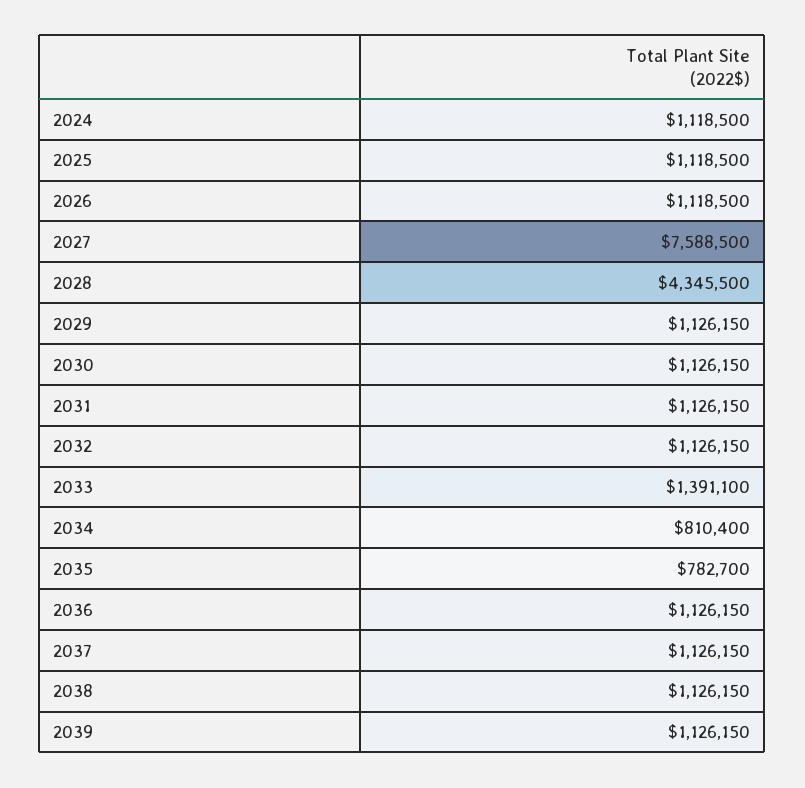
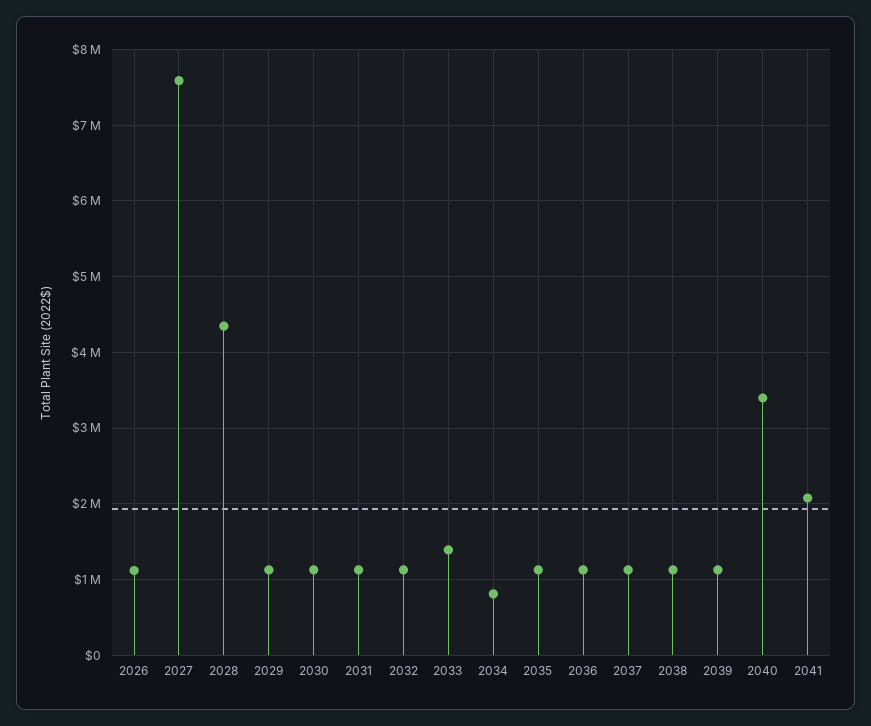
2024: 1118500 -> none
2025: 1118500 -> none
2035: 782700 -> 1100000
2040: none -> 3400000
2041: none -> 2100000

